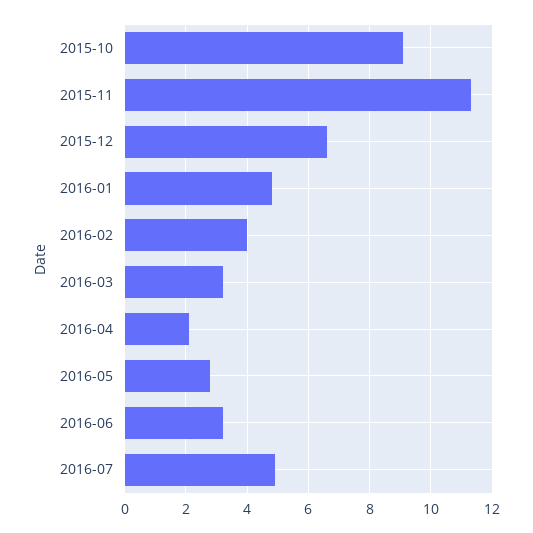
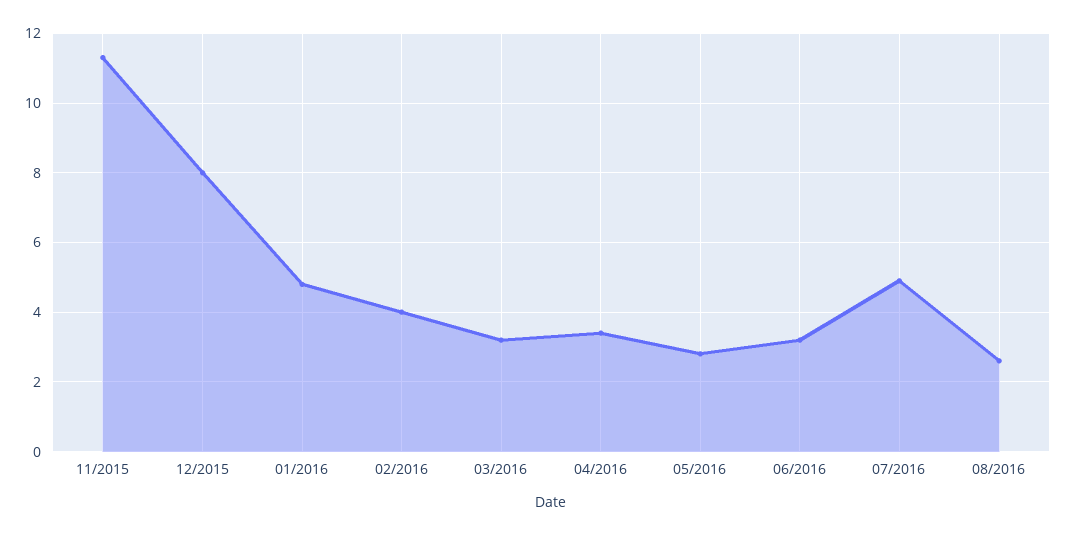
2015-10: 9 -> none
2015-12: 6.5 -> 8
2016-04: 2 -> 3.5
08/2016: none -> 2.5

